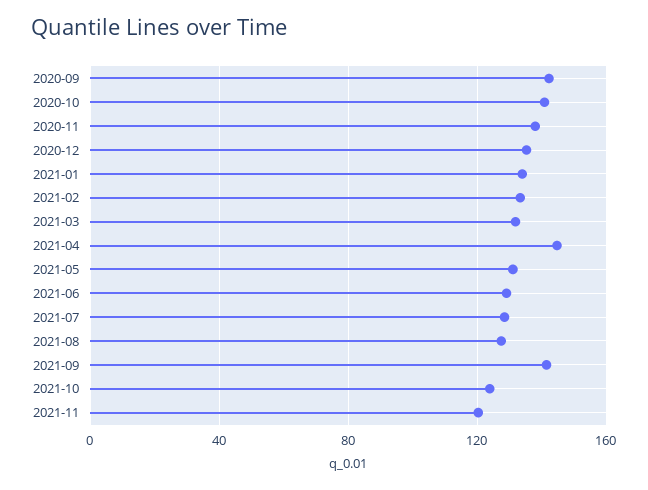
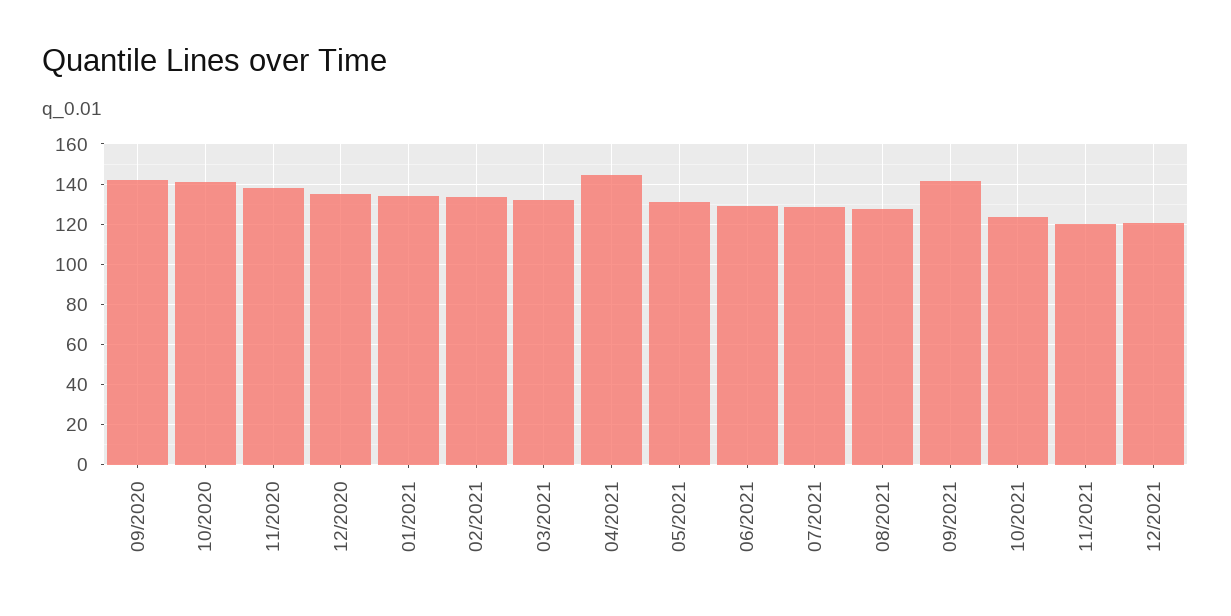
12/2021: none -> 120

